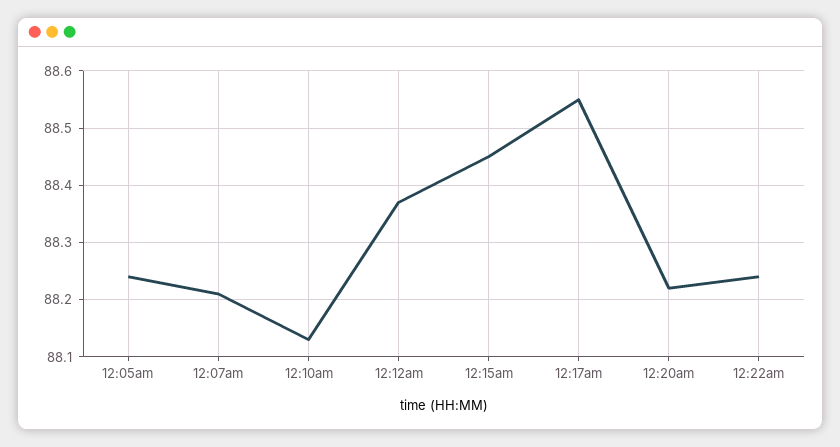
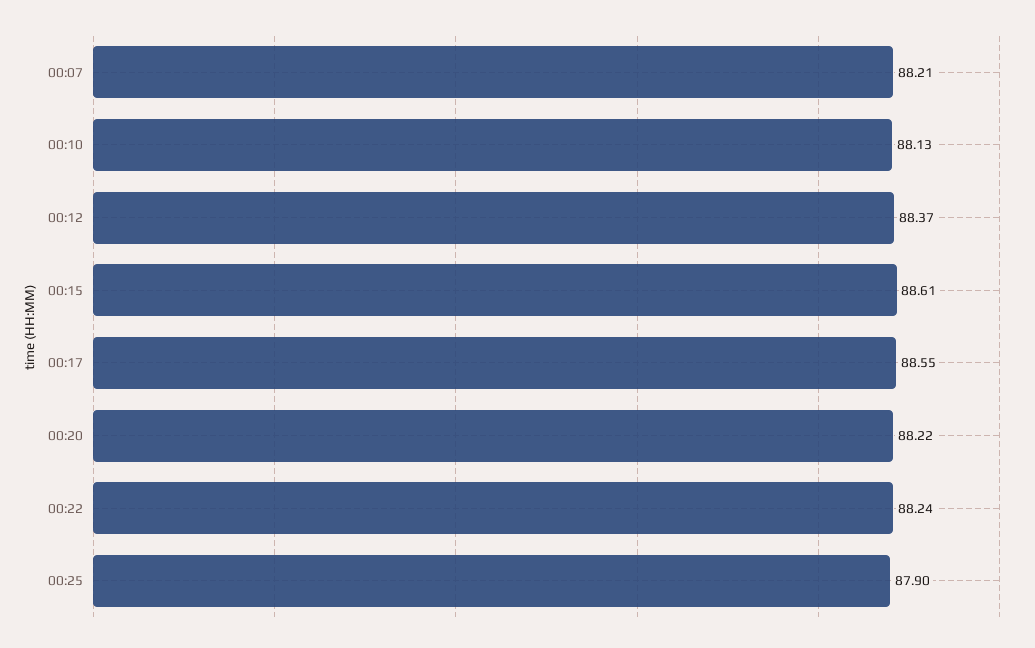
12:05am: 88.25 -> none
12:15am: 88.45 -> 88.61
00:25: none -> 87.9

